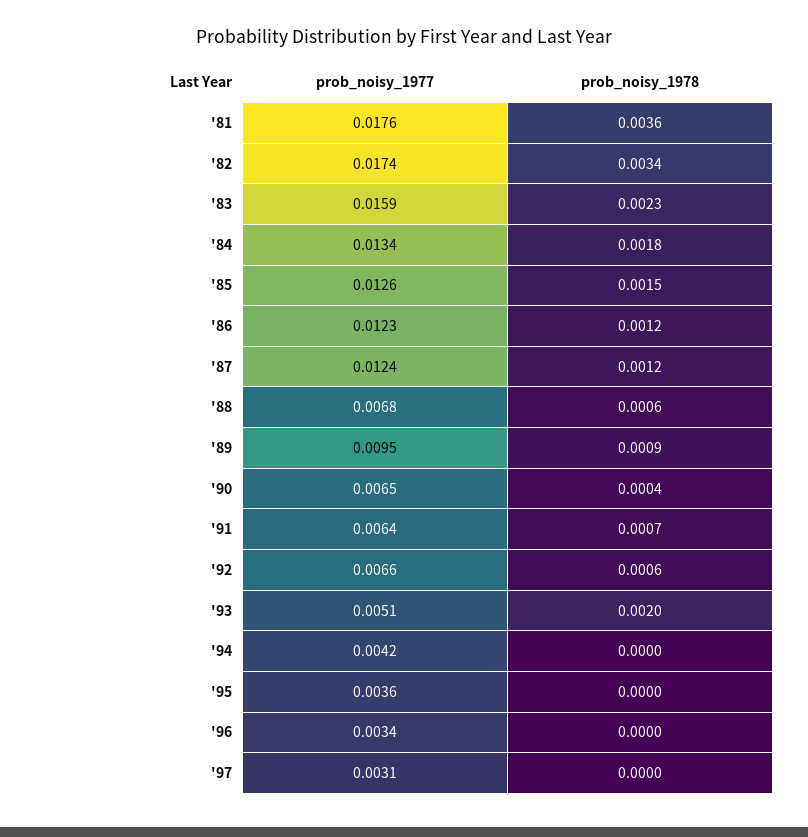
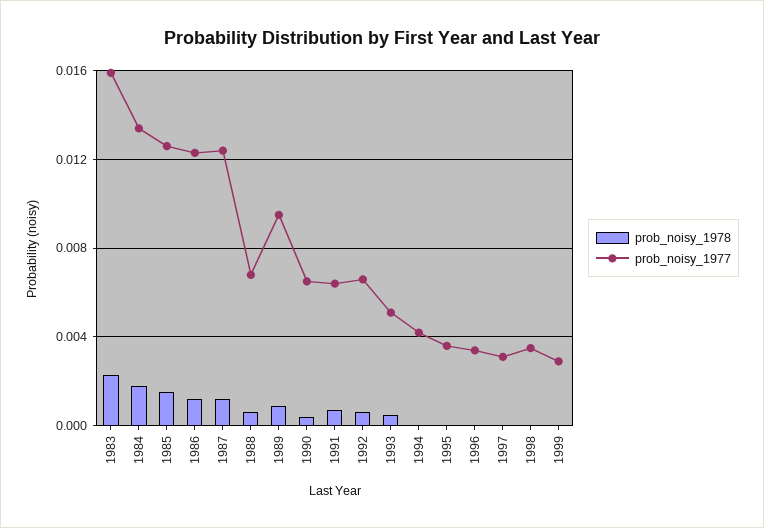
prob_noisy_1977, '81: 0.0176 -> none
prob_noisy_1978, '81: 0.0036 -> none
prob_noisy_1977, '82: 0.0174 -> none
prob_noisy_1978, '82: 0.0034 -> none
prob_noisy_1978, '93: 0.002 -> 0.0005
prob_noisy_1978, 1998: none -> 0
prob_noisy_1977, 1998: none -> 0.0035
prob_noisy_1978, 1999: none -> 0
prob_noisy_1977, 1999: none -> 0.003

